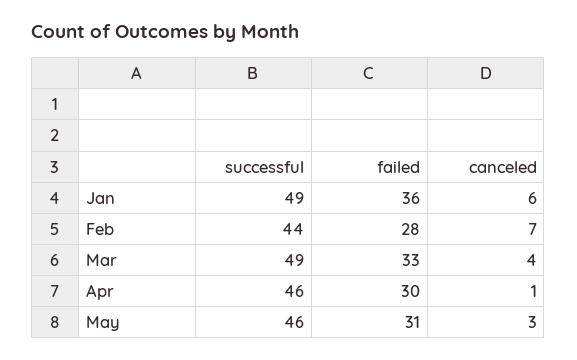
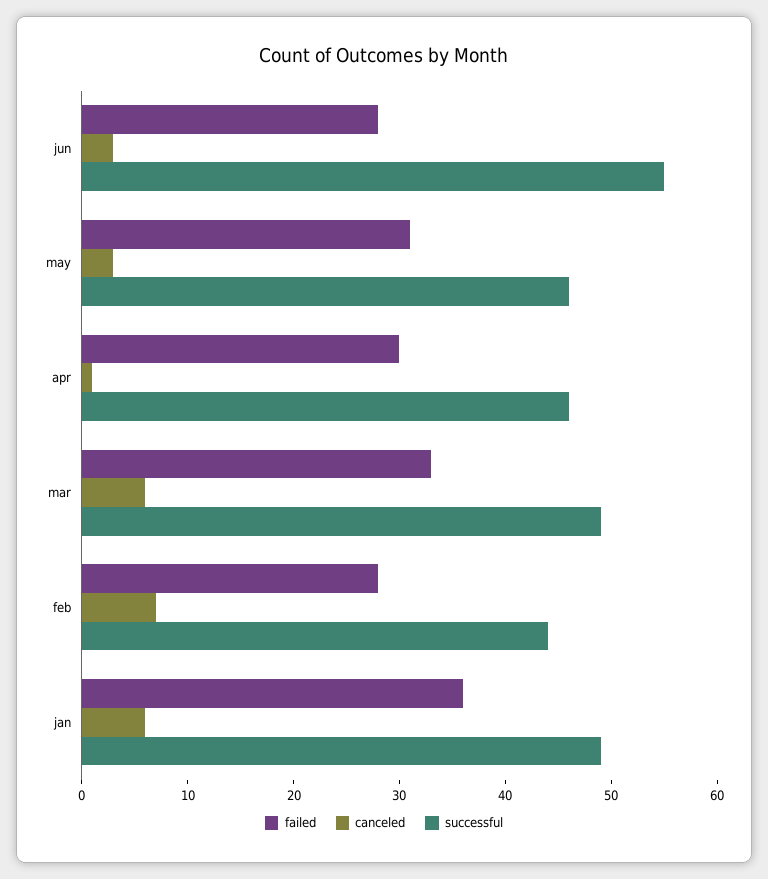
canceled, Mar: 4 -> 6
failed, jun: none -> 28
canceled, jun: none -> 3
successful, jun: none -> 55

